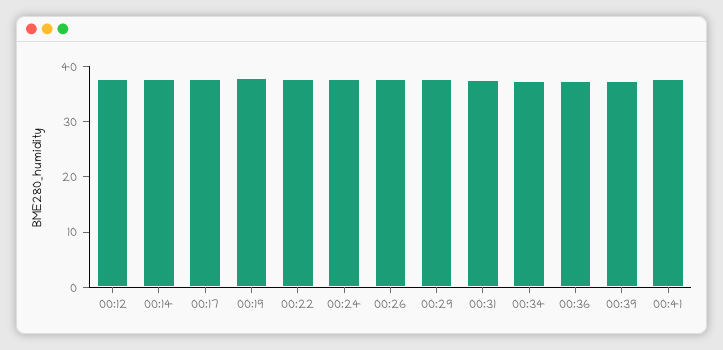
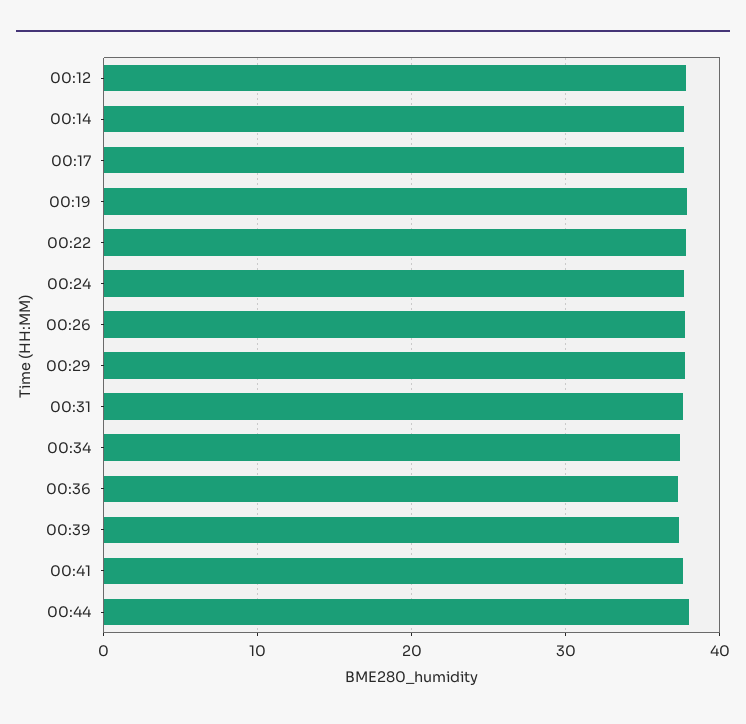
00:44: none -> 38

